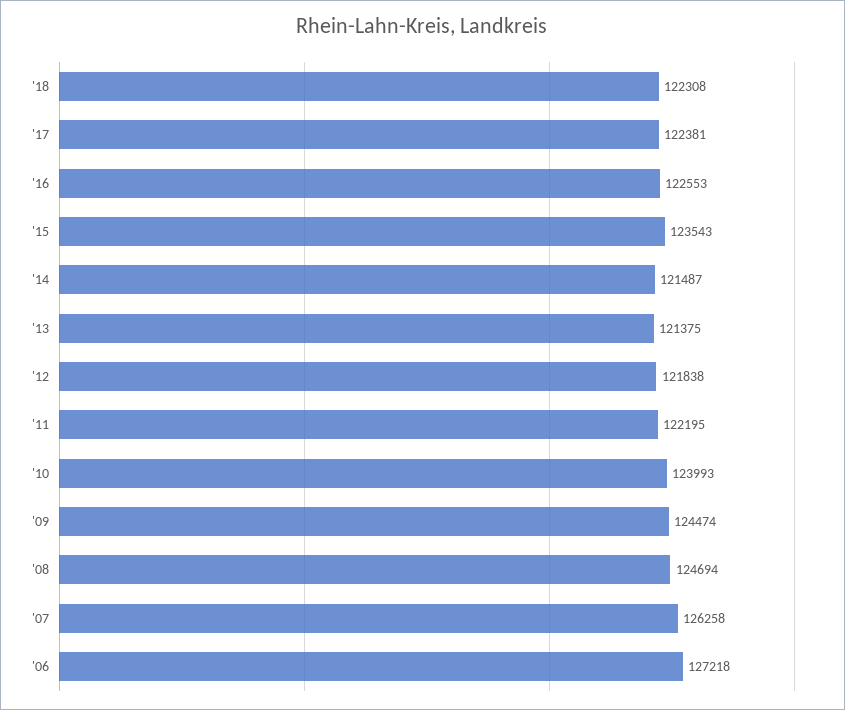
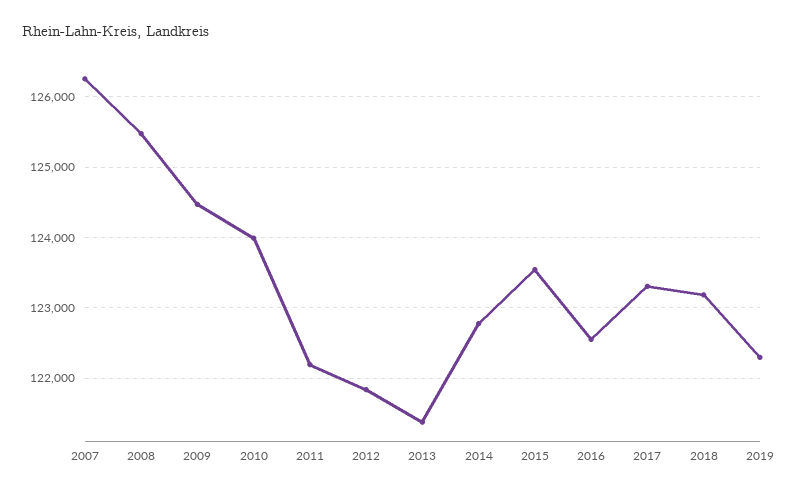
'18: 122308 -> 123200
'17: 122381 -> 123300
'14: 121487 -> 122800
'08: 124694 -> 125500
'06: 127218 -> none
2019: none -> 122300

